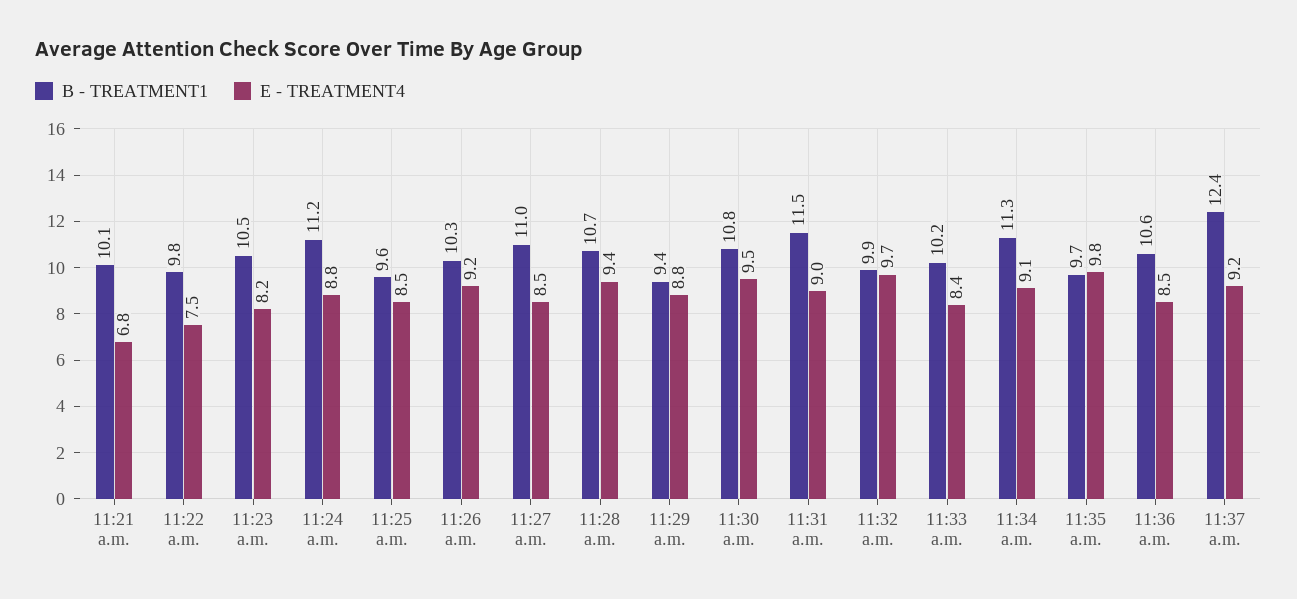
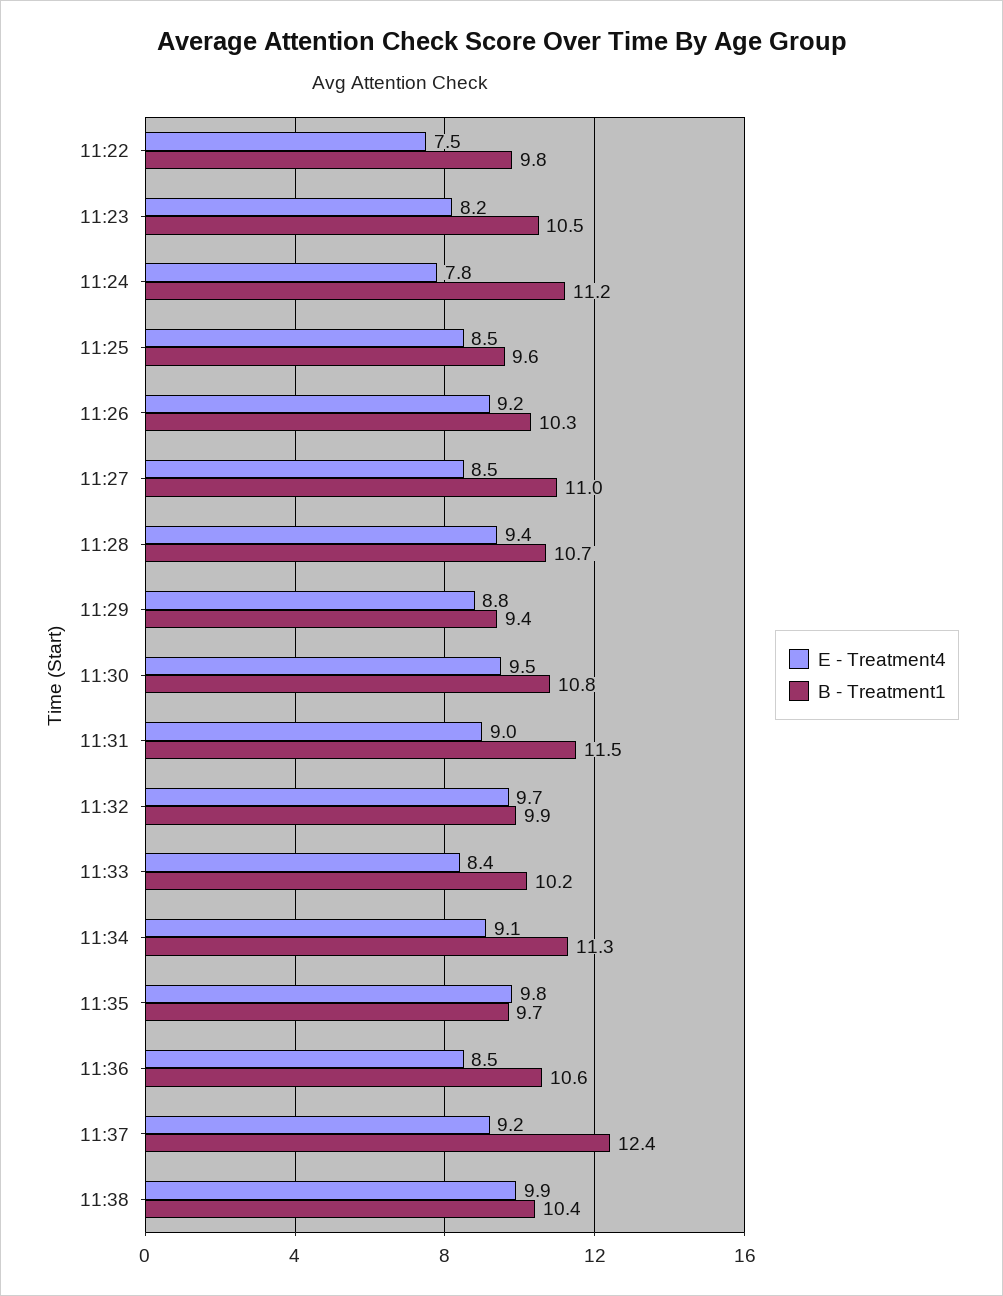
B - TREATMENT1, 11:21 a.m.: 10.1 -> none
E - TREATMENT4, 11:21 a.m.: 6.8 -> none
E - TREATMENT4, 11:24 a.m.: 8.8 -> 7.8
E - TREATMENT4, 11:38: none -> 9.9
B - TREATMENT1, 11:38: none -> 10.4

